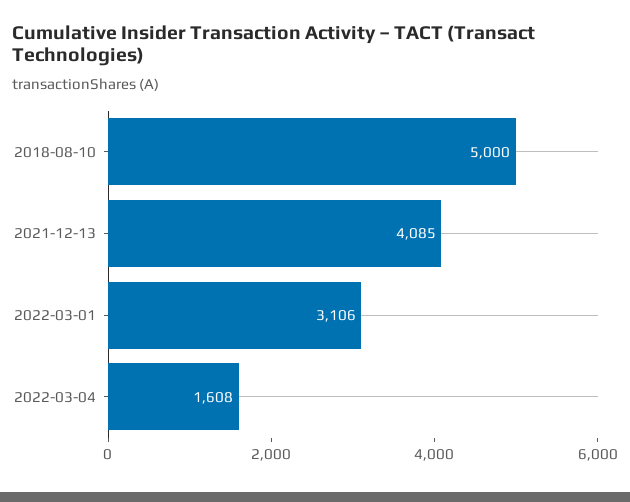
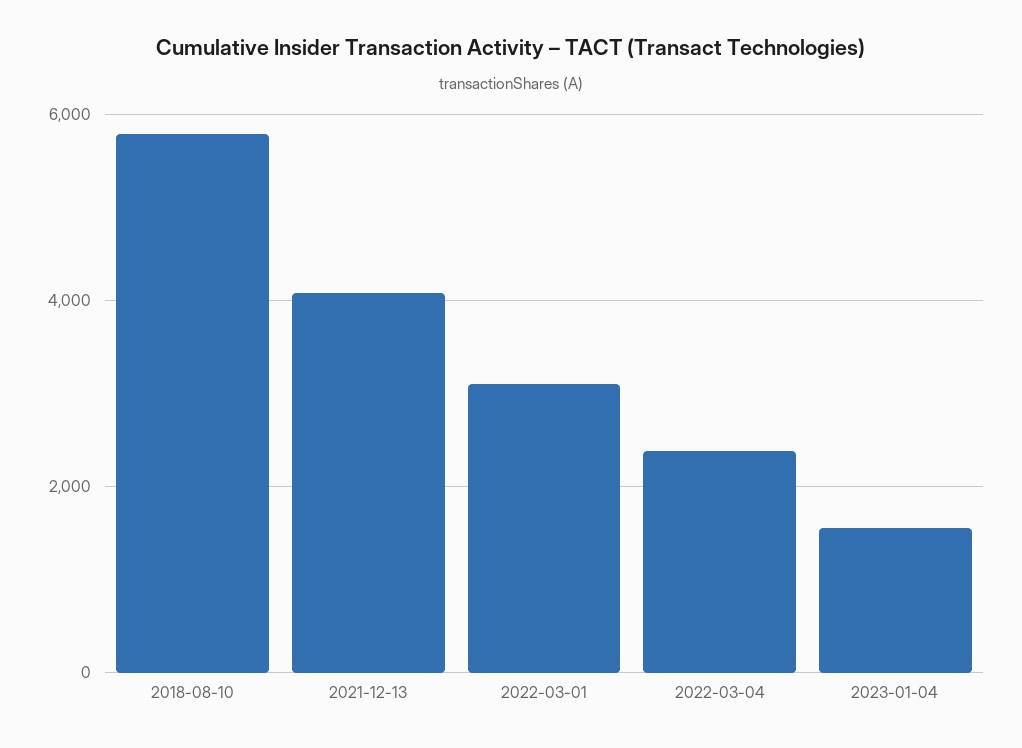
2018-08-10: 5000 -> 5800
2022-03-04: 1608 -> 2400
2023-01-04: none -> 1600

